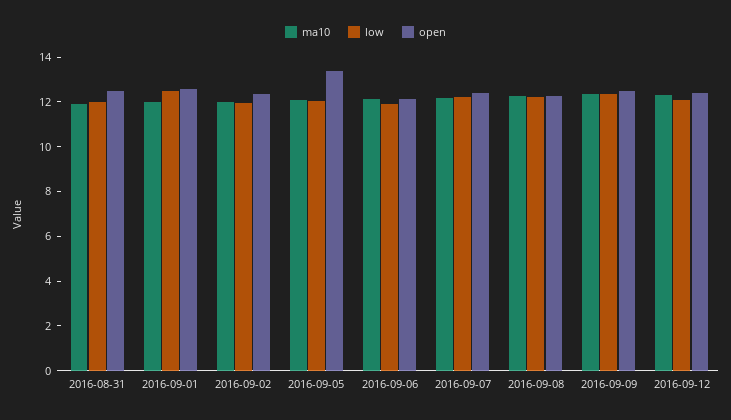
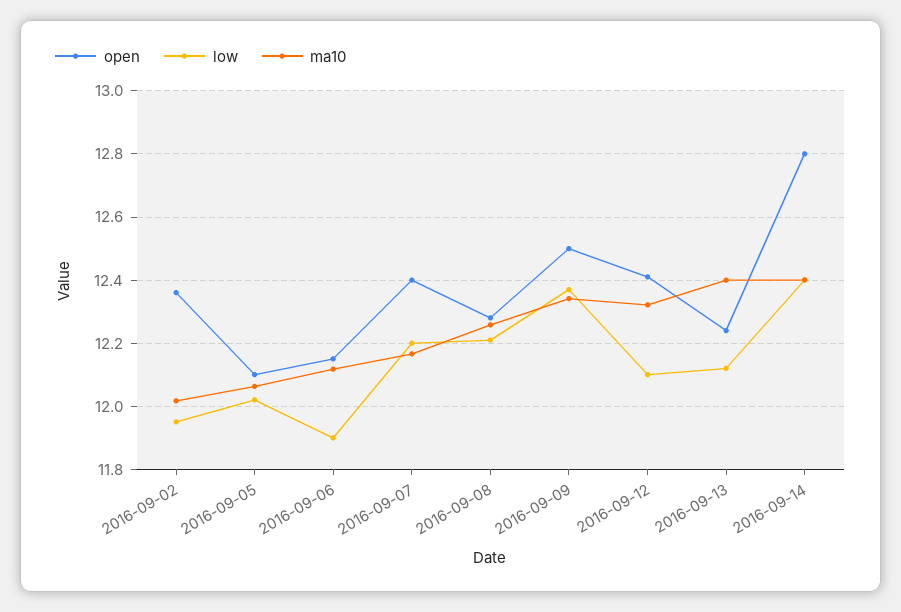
ma10, 2016-08-31: 12 -> none
low, 2016-08-31: 12 -> none
open, 2016-08-31: 12.5 -> none
ma10, 2016-09-01: 12 -> none
low, 2016-09-01: 12.5 -> none
open, 2016-09-01: 12.5 -> none
open, 2016-09-05: 13.5 -> 12.1
open, 2016-09-13: none -> 12.24
low, 2016-09-13: none -> 12.12
ma10, 2016-09-13: none -> 12.4
open, 2016-09-14: none -> 12.8
low, 2016-09-14: none -> 12.4
ma10, 2016-09-14: none -> 12.4

